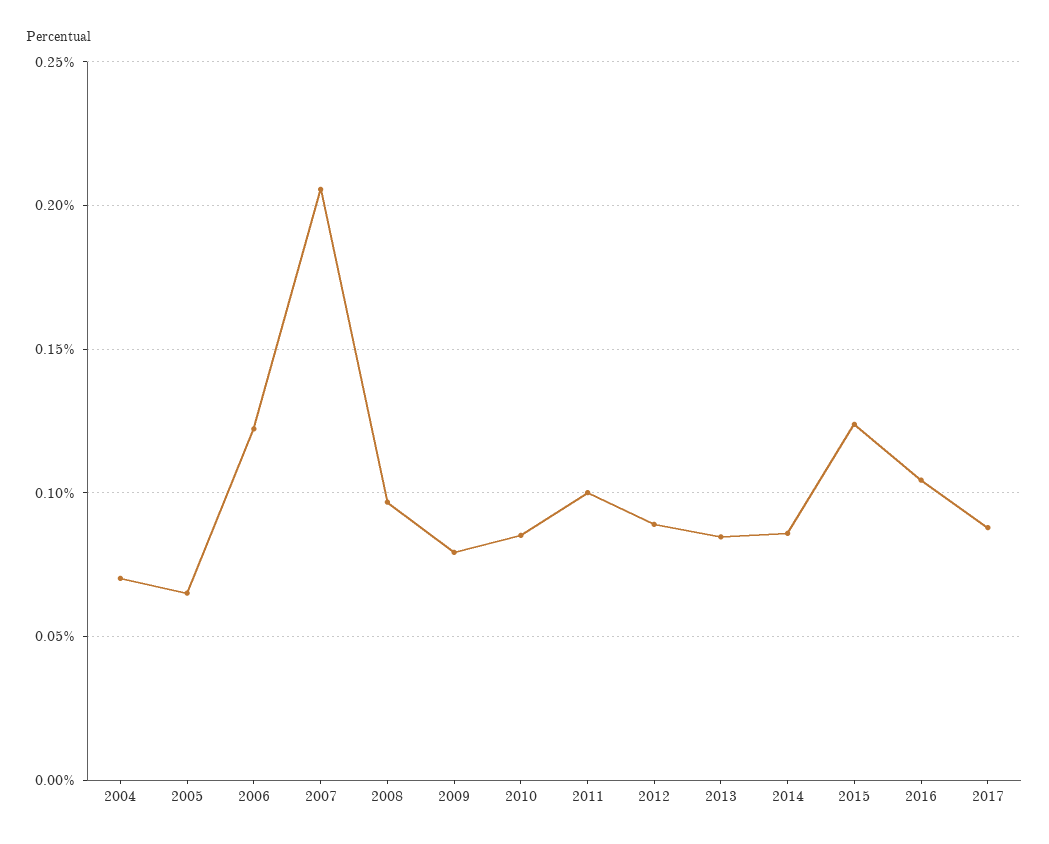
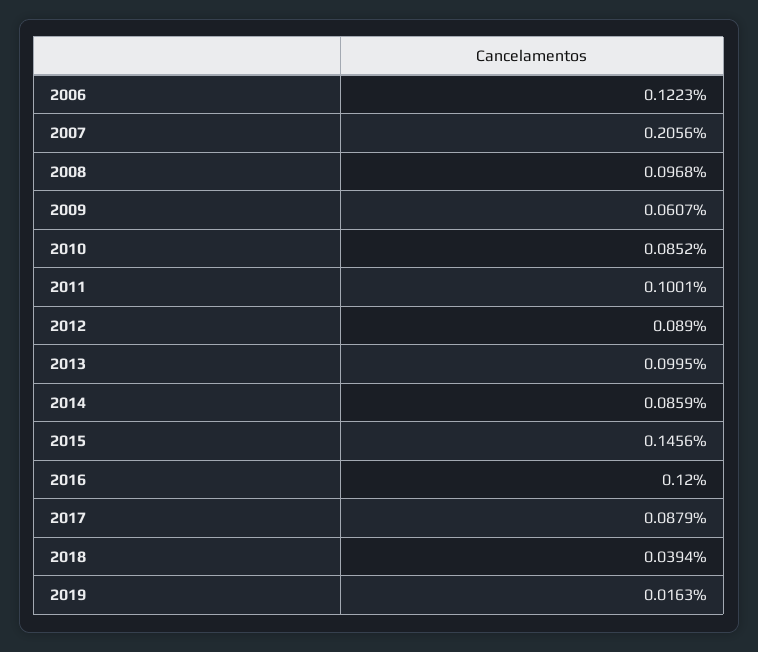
2004: 0.07 -> none
2005: 0.065 -> none
2009: 0.08 -> 0.0607
2013: 0.085 -> 0.0995
2015: 0.125 -> 0.1456
2016: 0.105 -> 0.12
2018: none -> 0.0394
2019: none -> 0.0163

